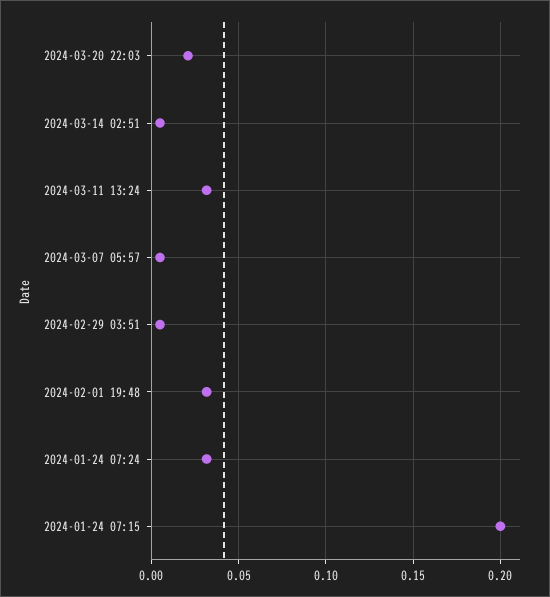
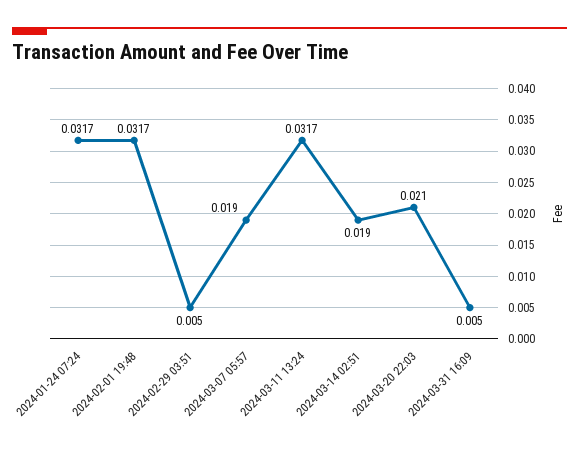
2024-03-14 02:51: 0.005 -> 0.019
2024-03-07 05:57: 0.005 -> 0.019
2024-01-24 07:15: 0.2 -> none
2024-03-31 16:09: none -> 0.005

